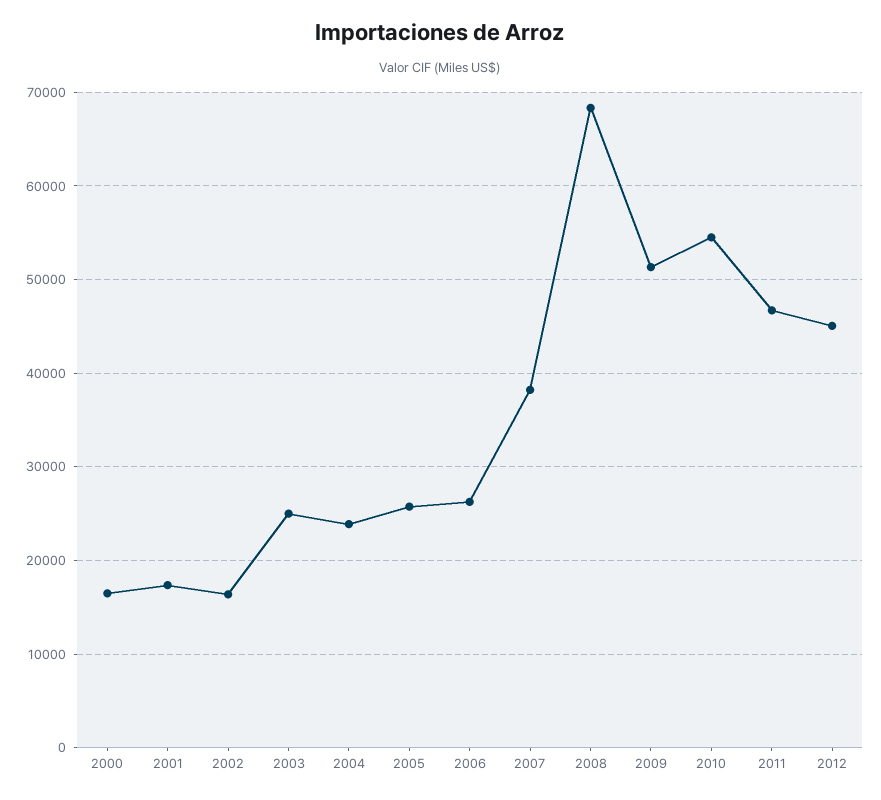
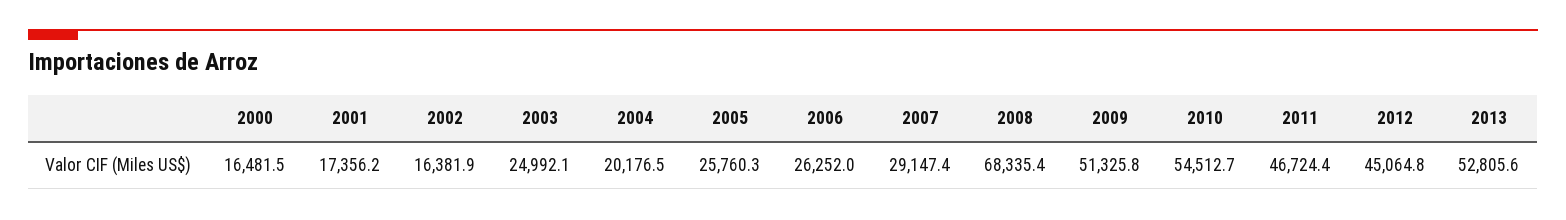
2004: 24000 -> 20176.5
2007: 38000 -> 29147.4
2013: none -> 52805.6

